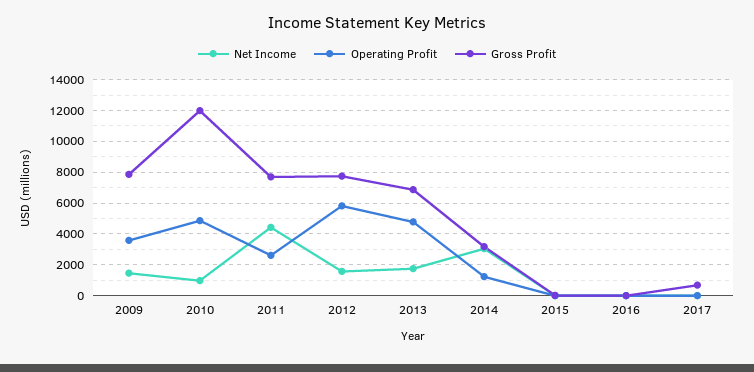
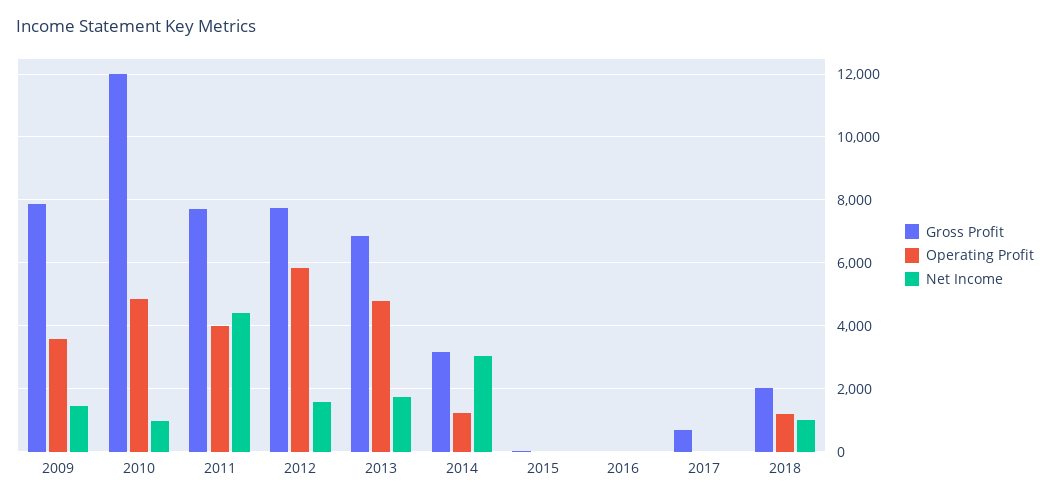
Operating Profit, 2011: 2500 -> 4000
Gross Profit, 2018: none -> 2000
Operating Profit, 2018: none -> 1200
Net Income, 2018: none -> 1000

